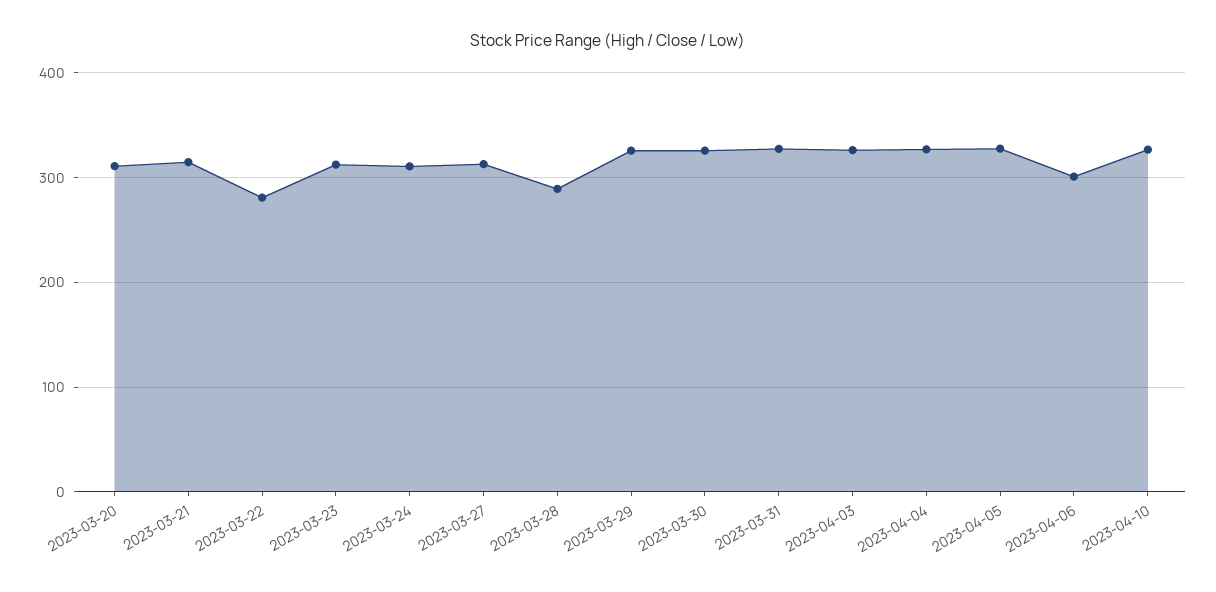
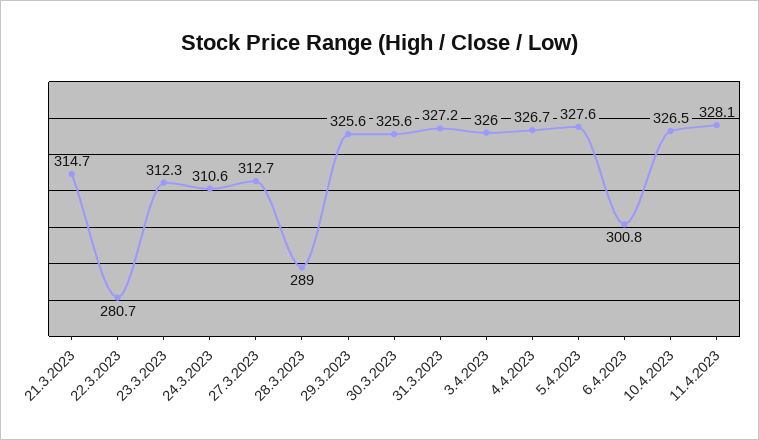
2023-03-20: 310 -> none
11.4.2023: none -> 328.1

